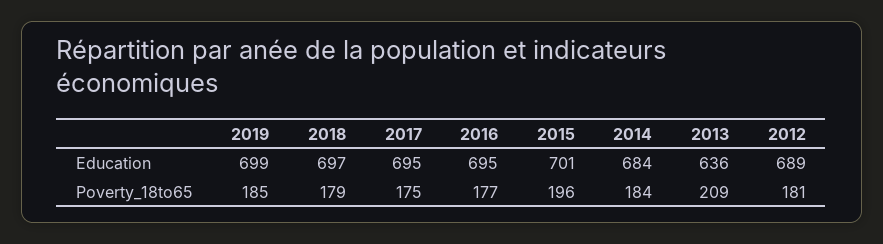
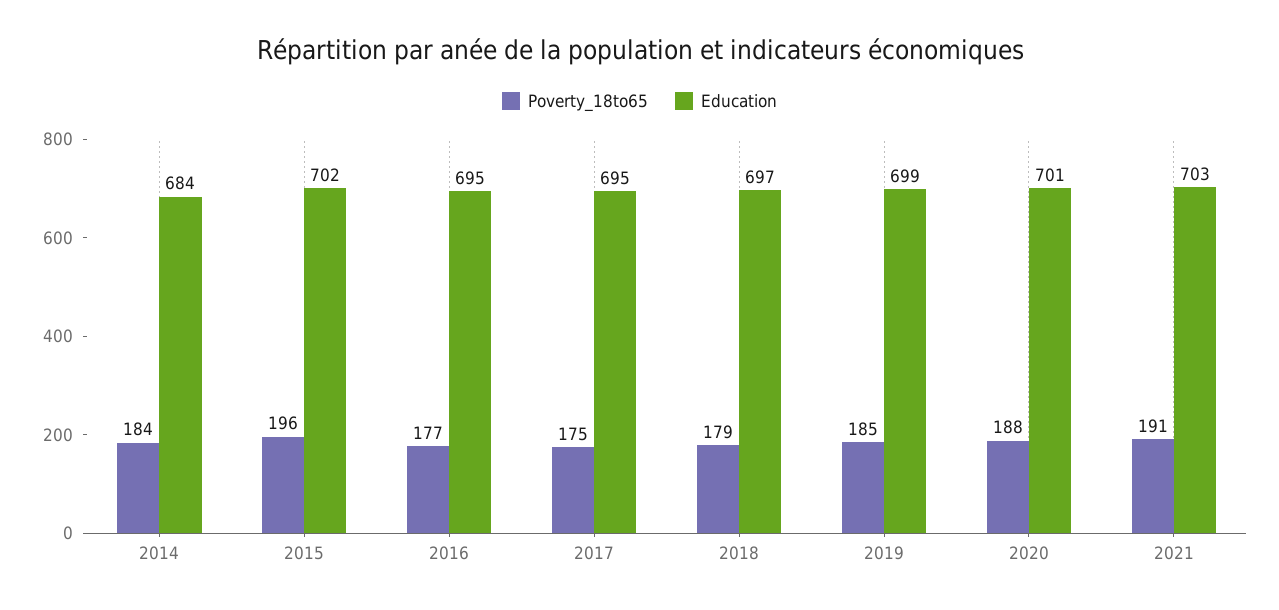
Education, 2015: 701 -> 702
Education, 2013: 636 -> none
Education, 2012: 689 -> none
Poverty_18to65, 2013: 209 -> none
Poverty_18to65, 2012: 181 -> none
Poverty_18to65, 2020: none -> 188
Education, 2020: none -> 701
Poverty_18to65, 2021: none -> 191
Education, 2021: none -> 703

